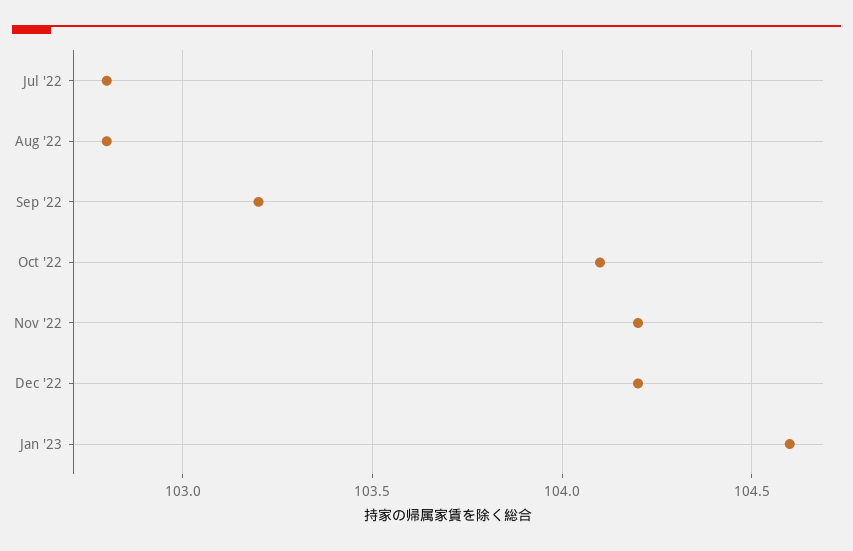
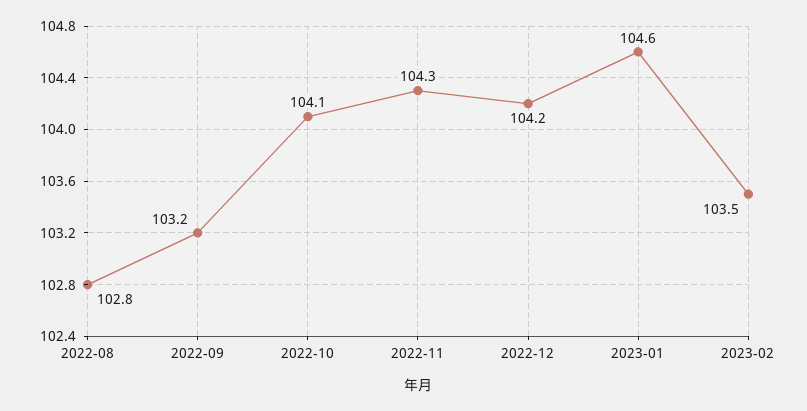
Jul '22: 102.8 -> none
Nov '22: 104.2 -> 104.3
2023-02: none -> 103.5

